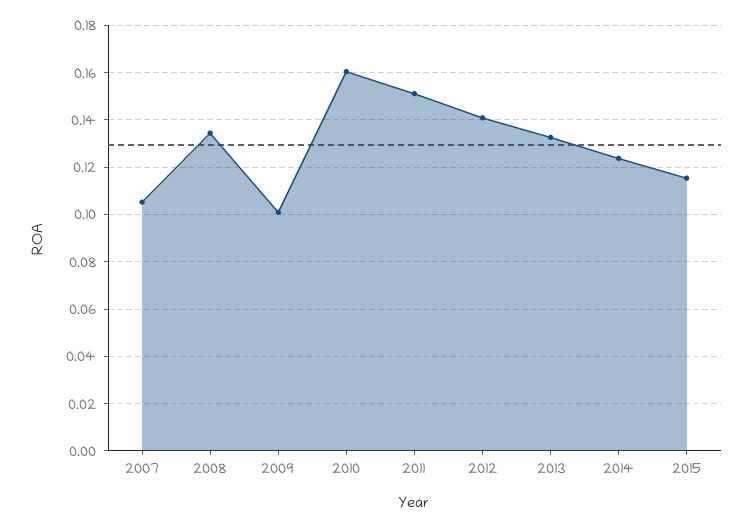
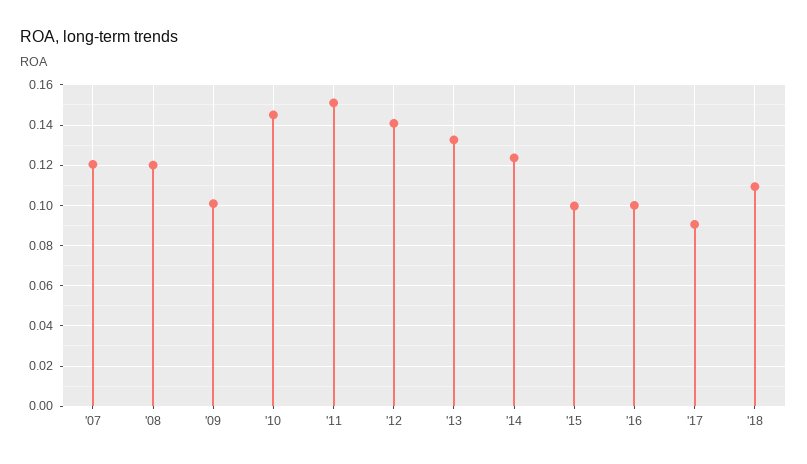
2007: 0.105 -> 0.12
2008: 0.135 -> 0.12
2010: 0.16 -> 0.145
2015: 0.115 -> 0.1
'16: none -> 0.1
'17: none -> 0.09
'18: none -> 0.11

